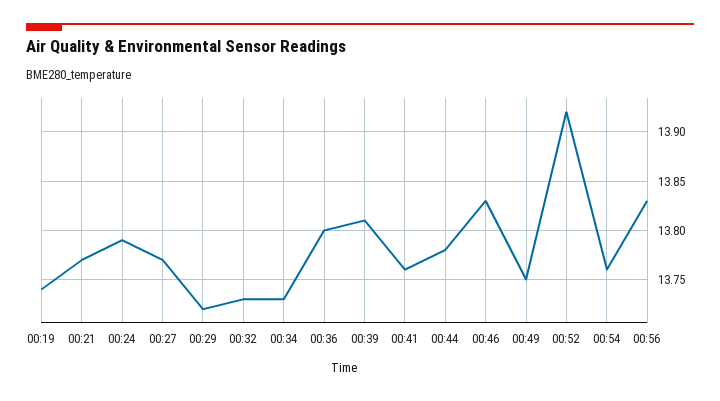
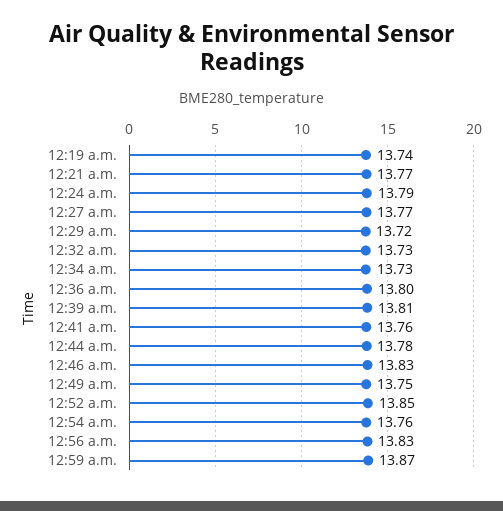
00:52: 13.92 -> 13.85
12:59 a.m.: none -> 13.87

